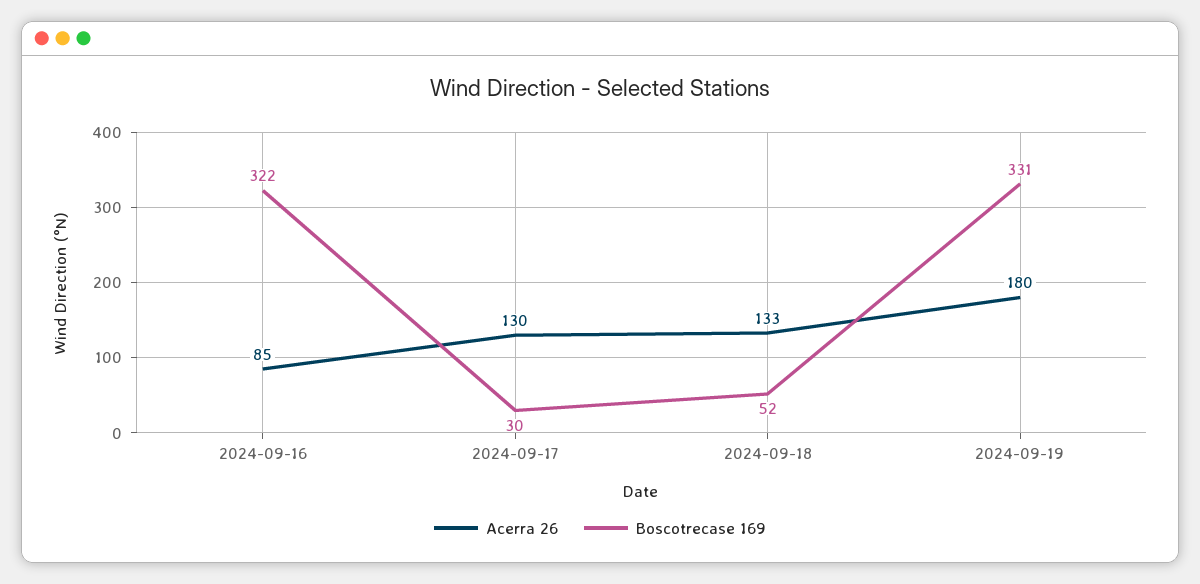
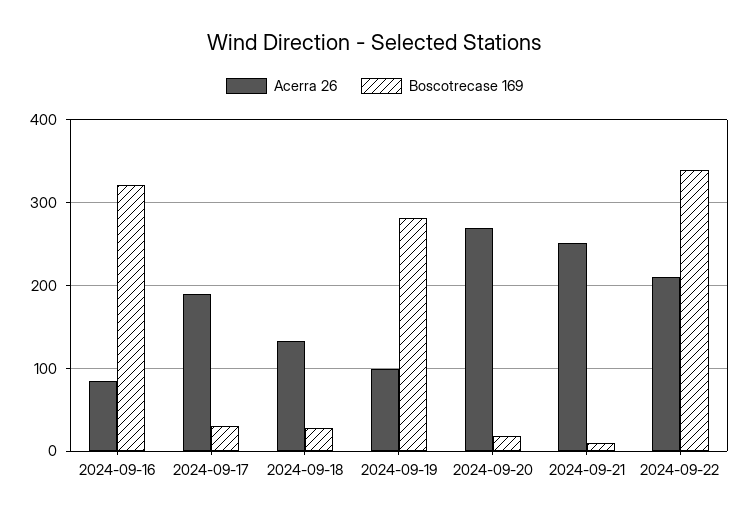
Acerra 26, 2024-09-17: 130 -> 190
Boscotrecase 169, 2024-09-18: 52 -> 30
Acerra 26, 2024-09-19: 180 -> 100
Boscotrecase 169, 2024-09-19: 331 -> 280
Acerra 26, 2024-09-20: none -> 270
Boscotrecase 169, 2024-09-20: none -> 20
Acerra 26, 2024-09-21: none -> 250
Boscotrecase 169, 2024-09-21: none -> 10
Acerra 26, 2024-09-22: none -> 210
Boscotrecase 169, 2024-09-22: none -> 340

